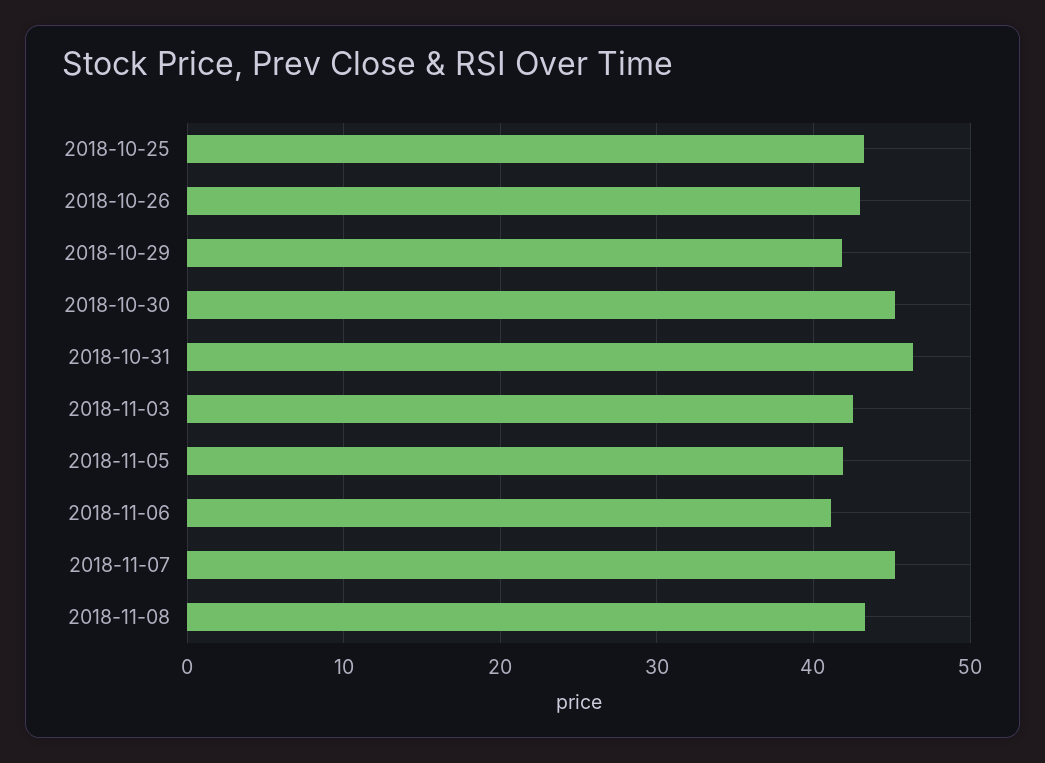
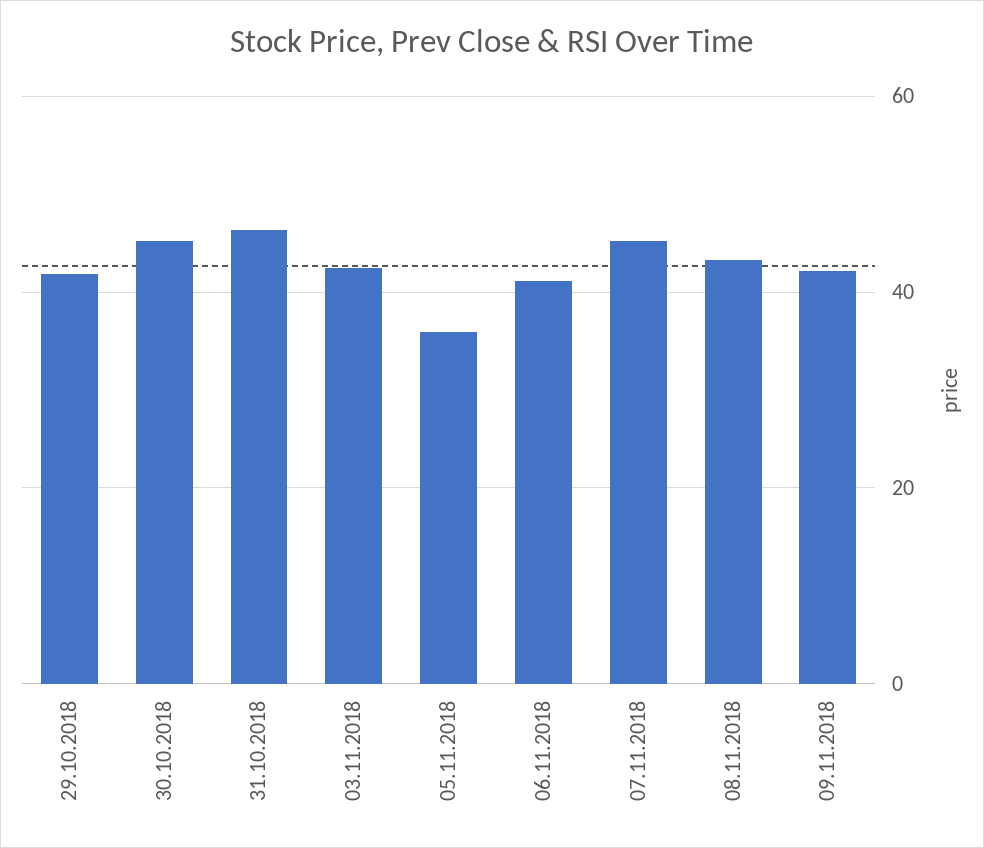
2018-10-25: 43 -> none
2018-10-26: 43 -> none
2018-11-05: 42 -> 36
09.11.2018: none -> 42

